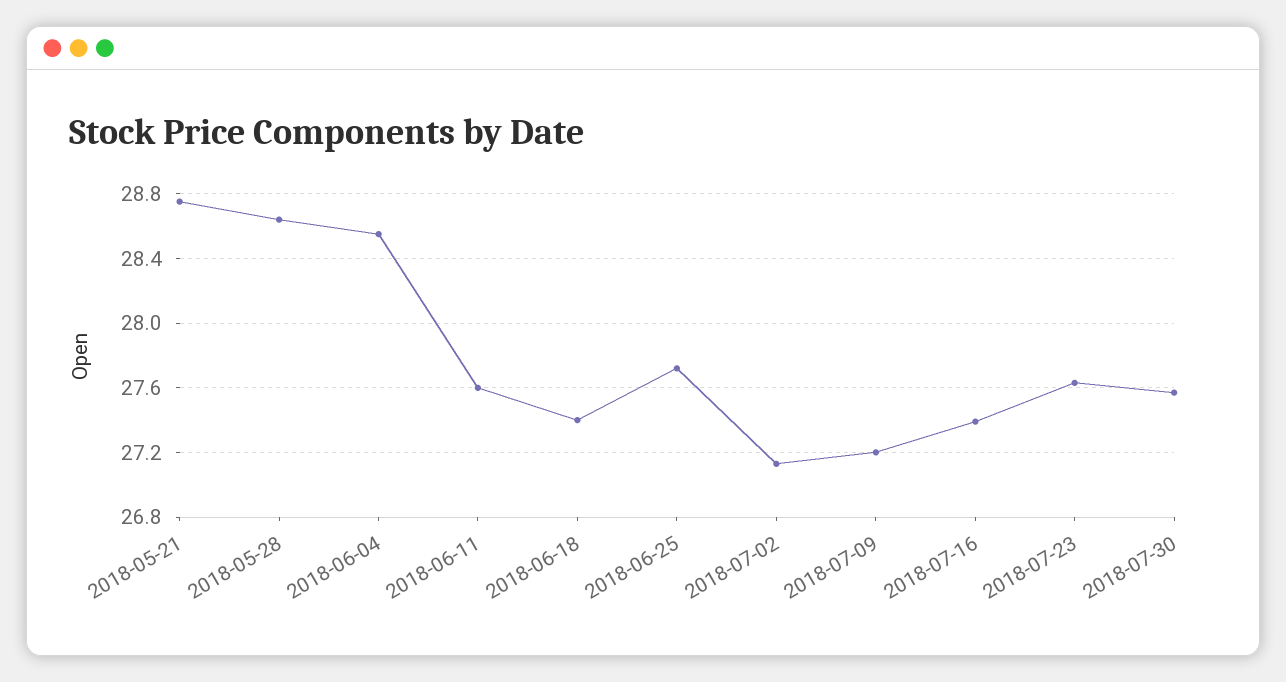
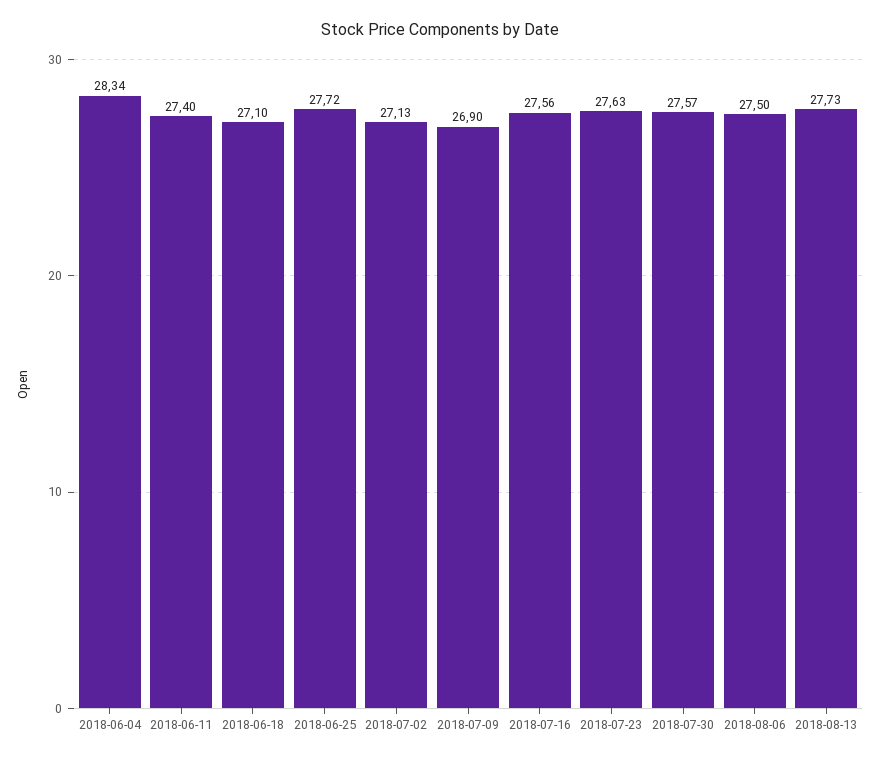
2018-05-21: 28.75 -> none
2018-05-28: 28.65 -> none
2018-06-04: 28.55 -> 28.34
2018-06-11: 27.6 -> 27.4
2018-06-18: 27.4 -> 27.1
2018-07-09: 27.2 -> 26.9
2018-07-16: 27.4 -> 27.56
2018-08-06: none -> 27.5
2018-08-13: none -> 27.73

